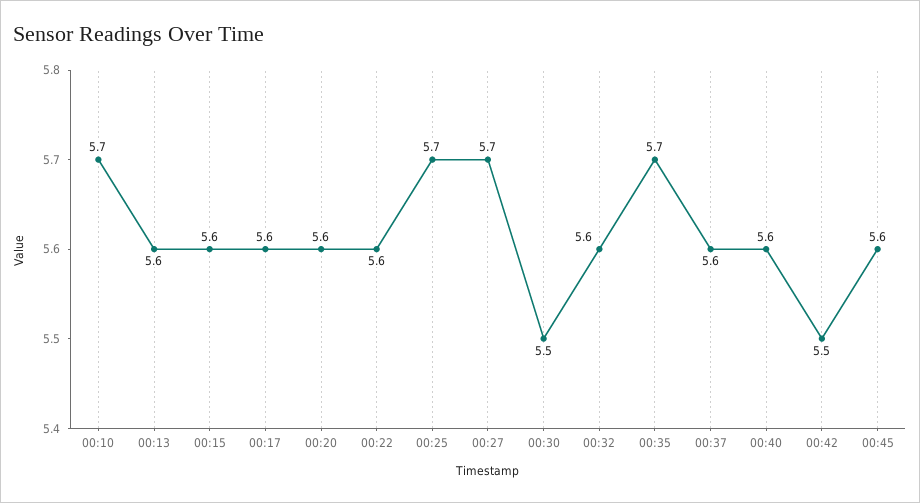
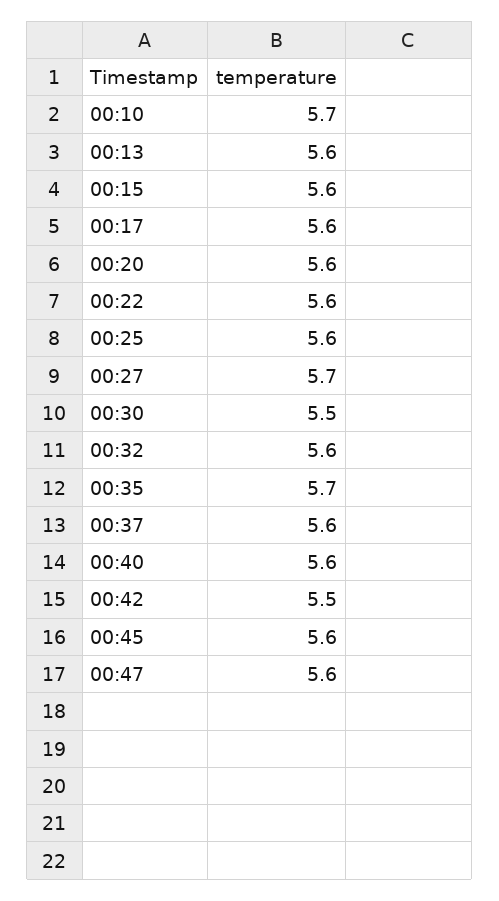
00:25: 5.7 -> 5.6
00:47: none -> 5.6

